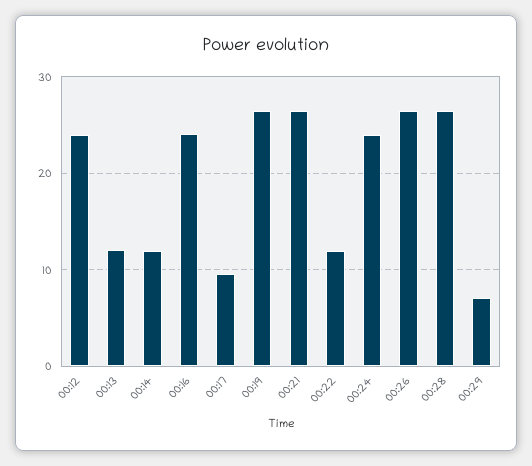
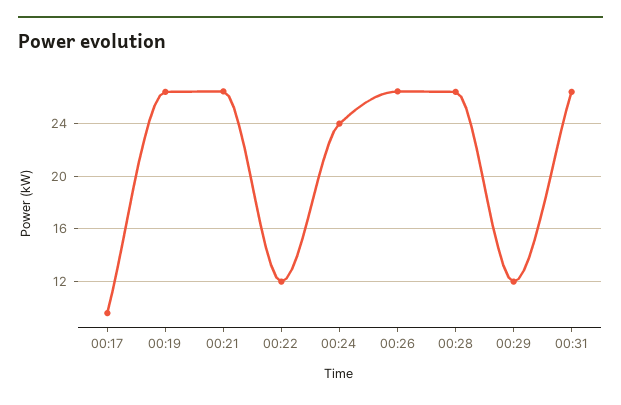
00:12: 24 -> none
00:13: 12 -> none
00:14: 12 -> none
00:16: 24 -> none
00:29: 7 -> 12
00:31: none -> 26.5

